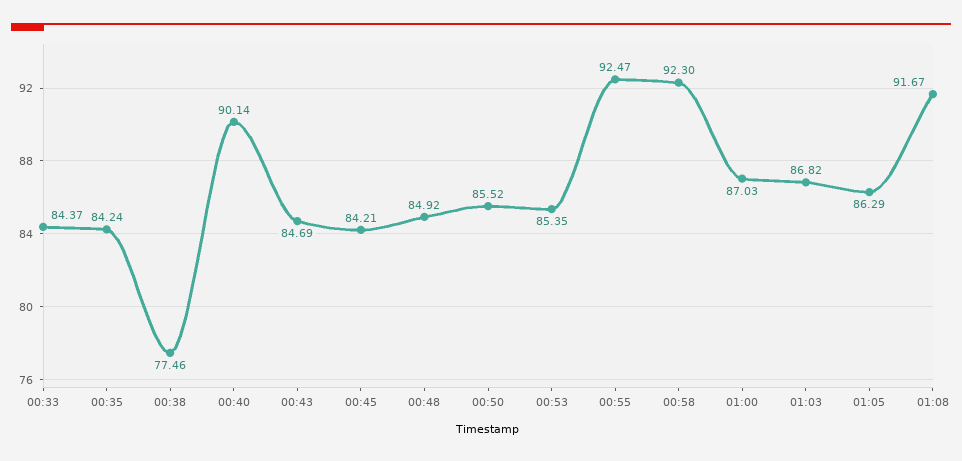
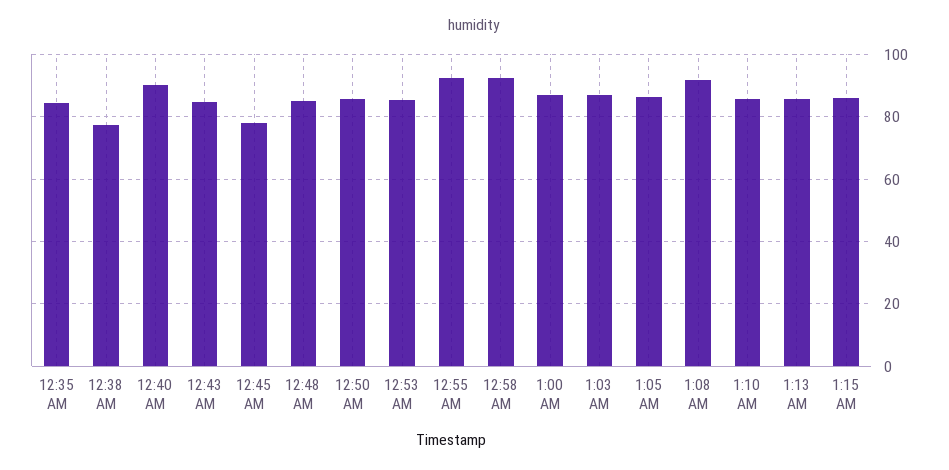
00:33: 84.37 -> none
00:45: 84.21 -> 78
1:10 AM: none -> 86
1:13 AM: none -> 86
1:15 AM: none -> 86

